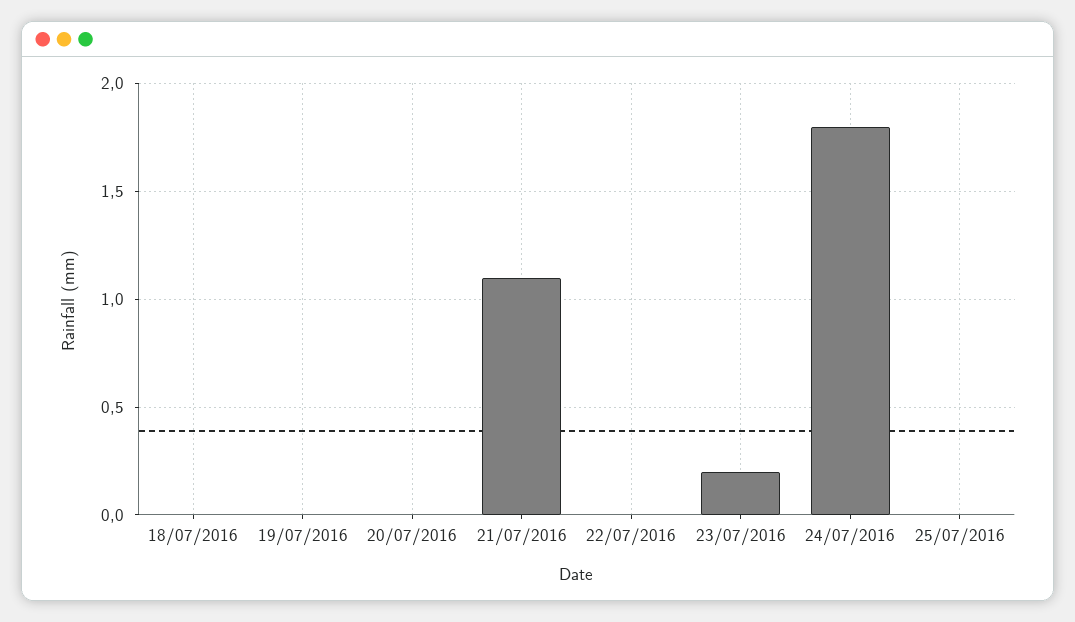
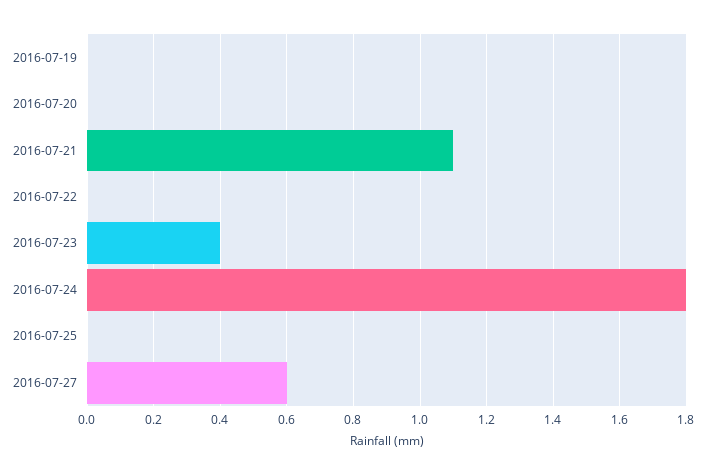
18/07/2016: 0 -> none
23/07/2016: 0.2 -> 0.4
2016-07-27: none -> 0.6

